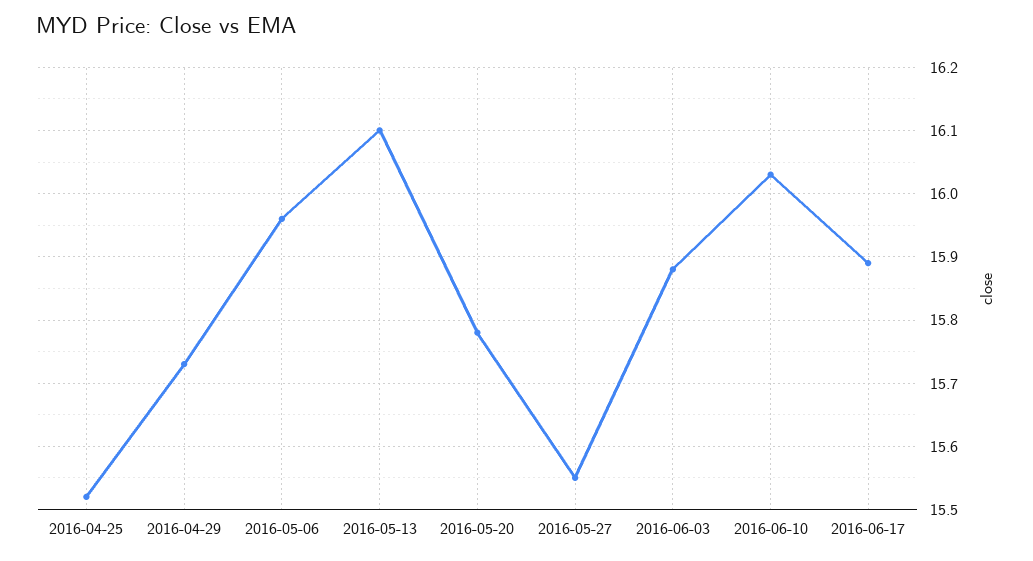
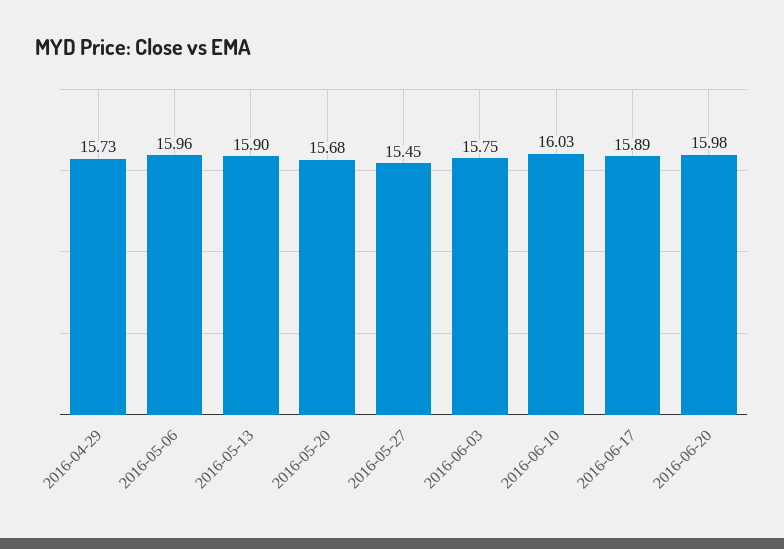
2016-04-25: 15.52 -> none
2016-05-13: 16.1 -> 15.9
2016-05-20: 15.78 -> 15.68
2016-05-27: 15.55 -> 15.45
2016-06-03: 15.88 -> 15.75
2016-06-20: none -> 15.98

